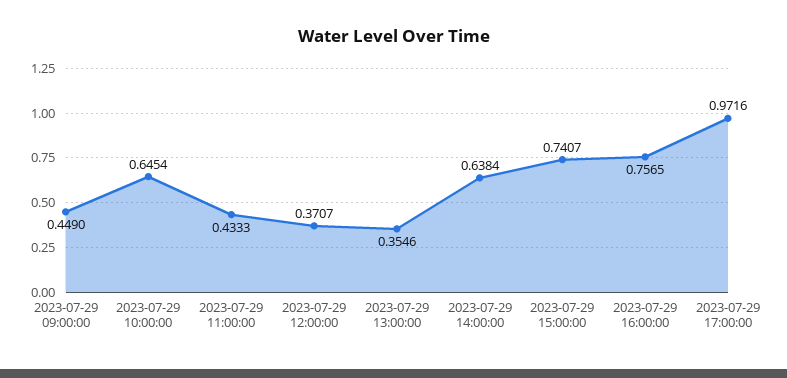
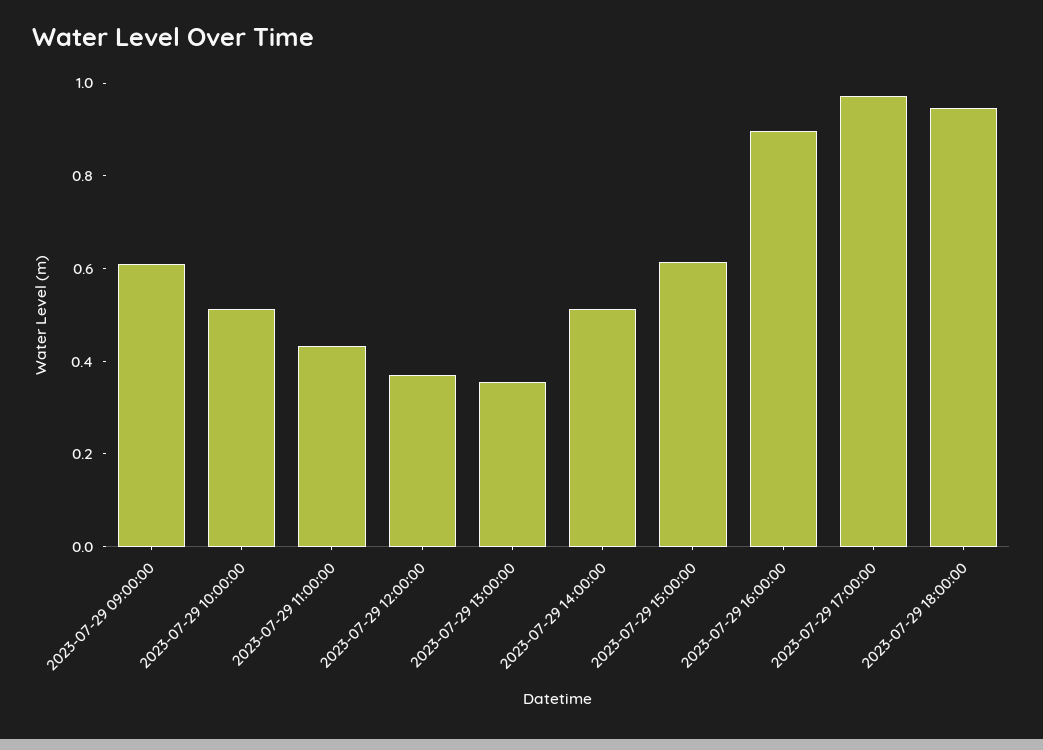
2023-07-29 09:00:00: 0.449 -> 0.6
2023-07-29 10:00:00: 0.6454 -> 0.5
2023-07-29 14:00:00: 0.6384 -> 0.5
2023-07-29 15:00:00: 0.7407 -> 0.6
2023-07-29 16:00:00: 0.7565 -> 0.9
2023-07-29 18:00:00: none -> 0.95

